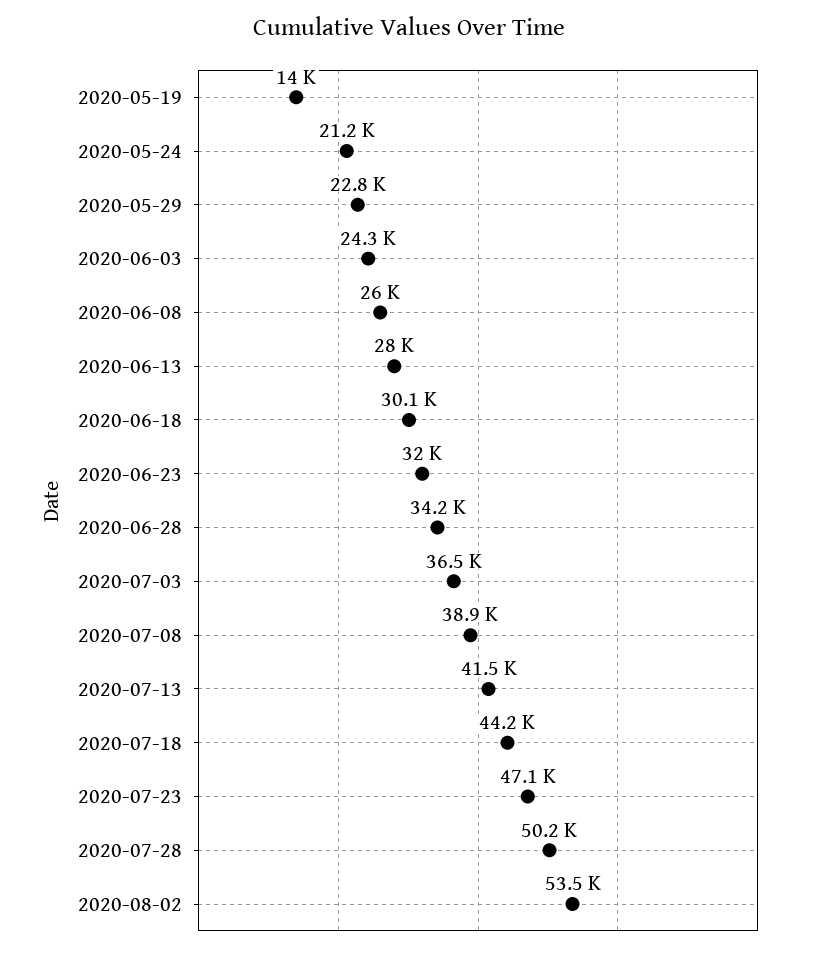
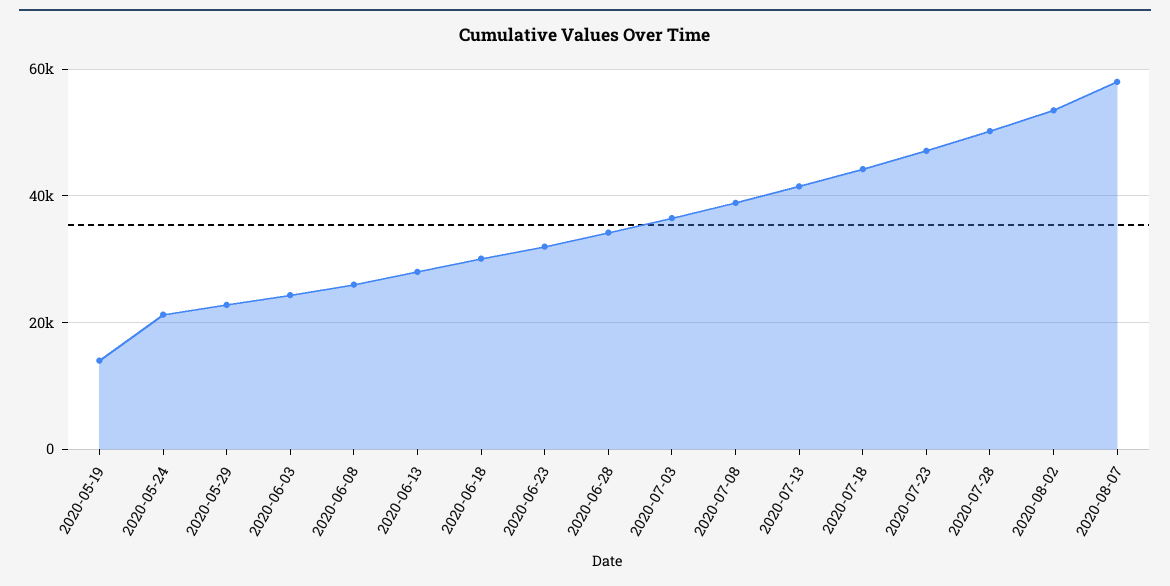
2020-08-07: none -> 58000

